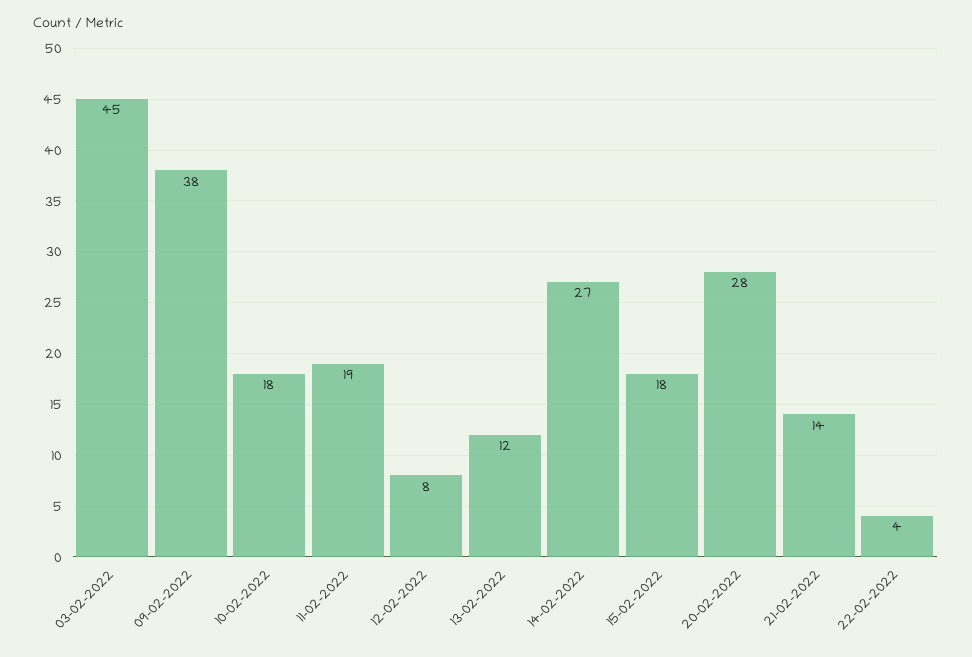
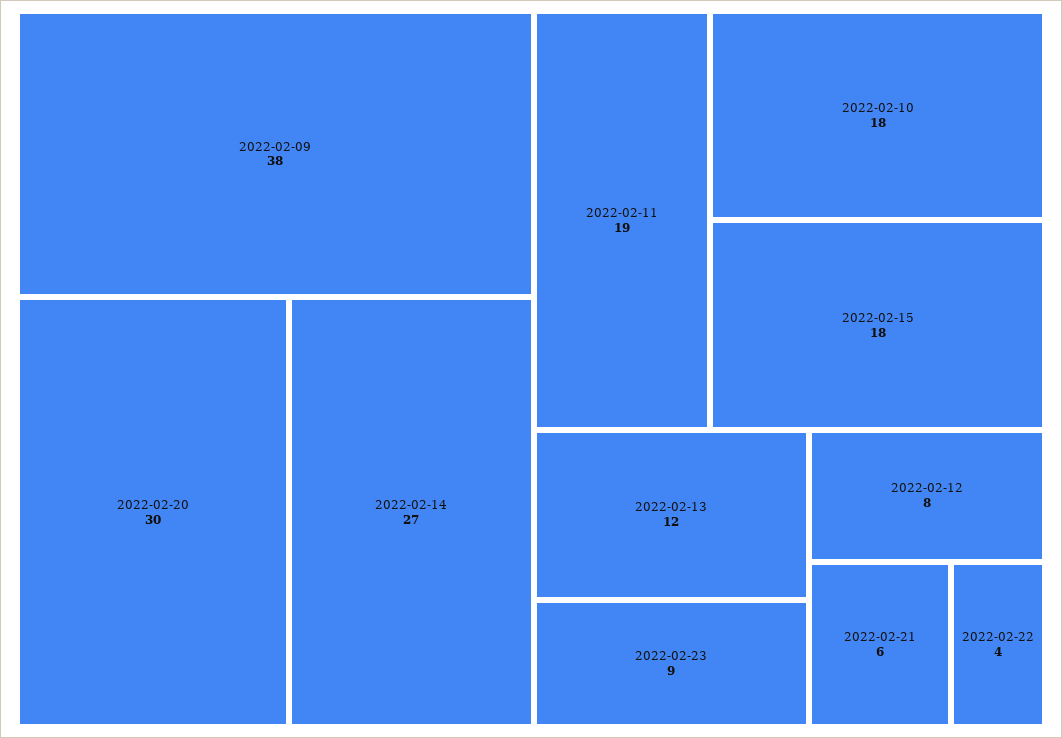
03-02-2022: 45 -> none
20-02-2022: 28 -> 30
21-02-2022: 14 -> 6
2022-02-23: none -> 9

